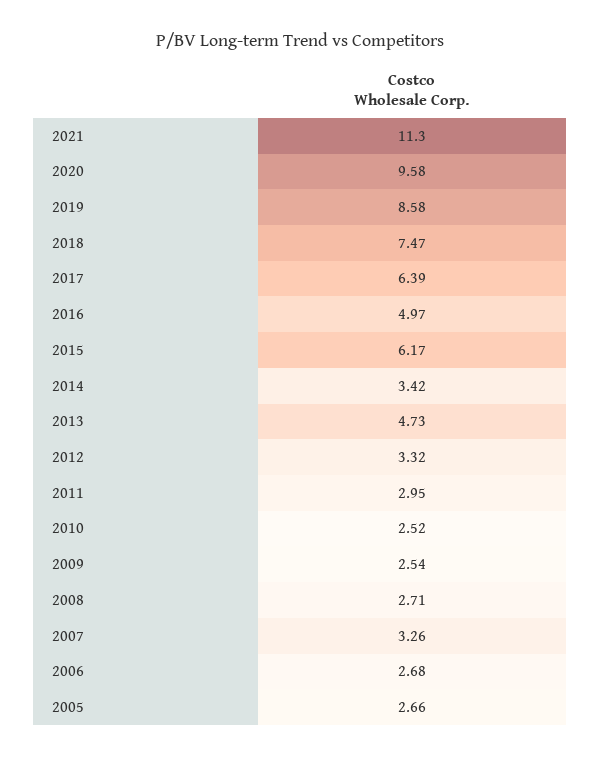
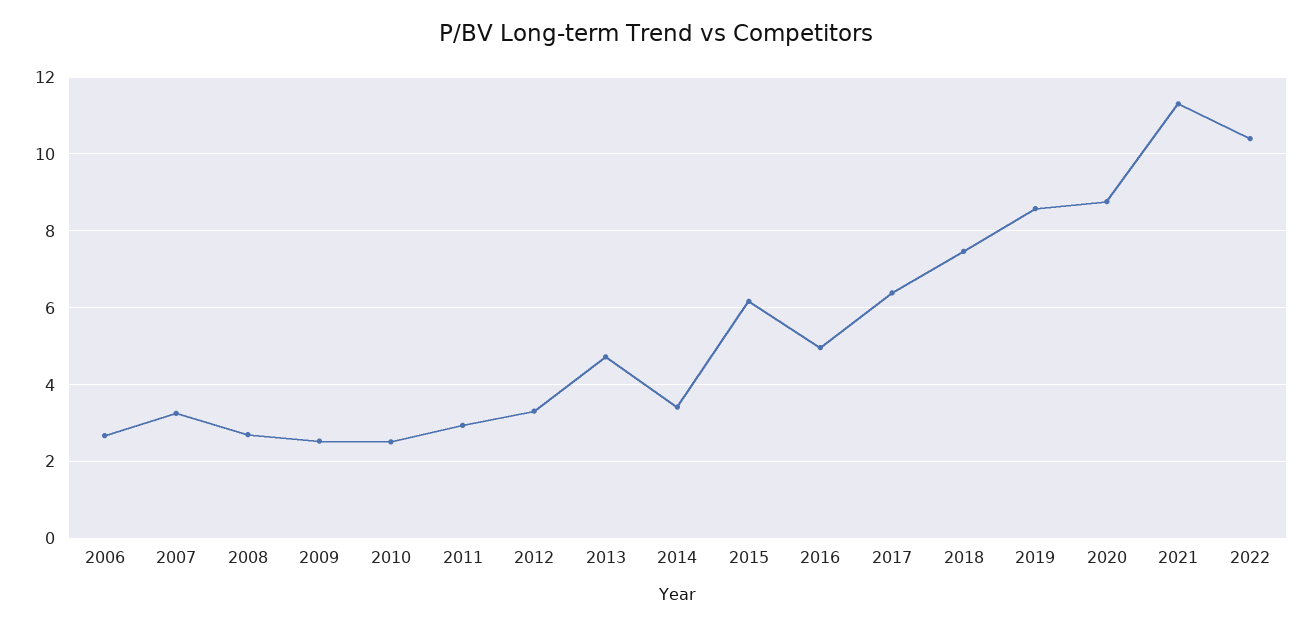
2020: 9.58 -> 8.8
2005: 2.66 -> none
2022: none -> 10.4

